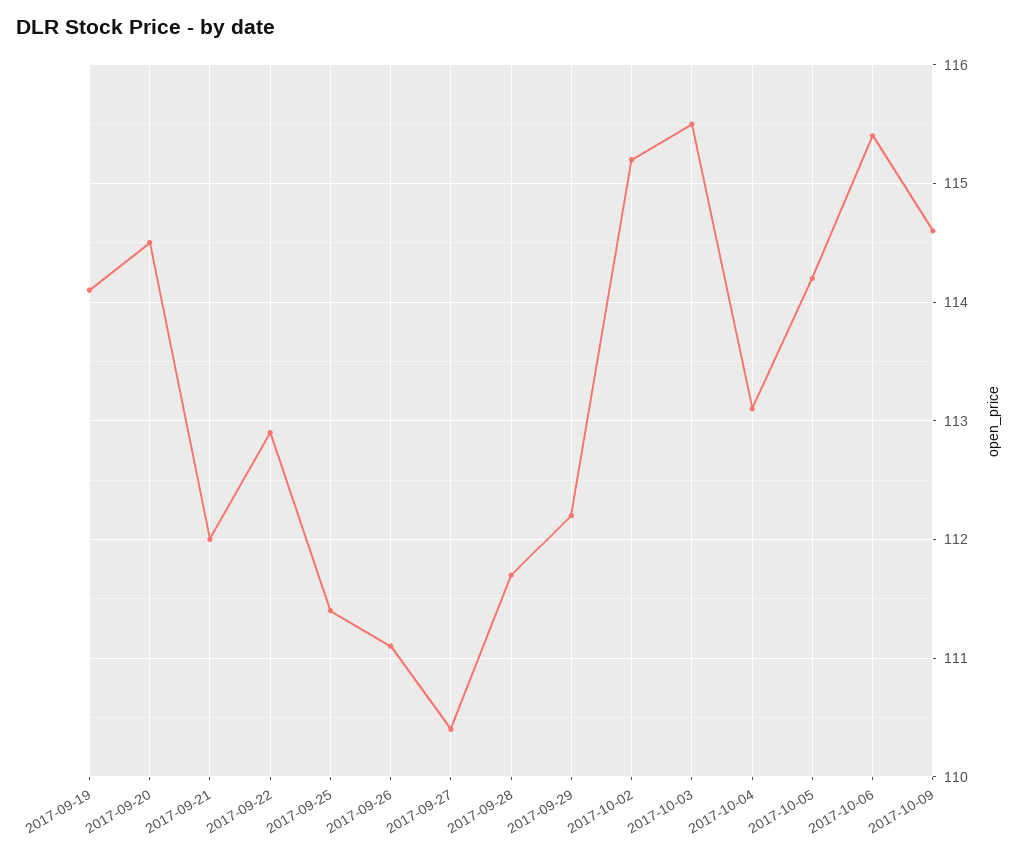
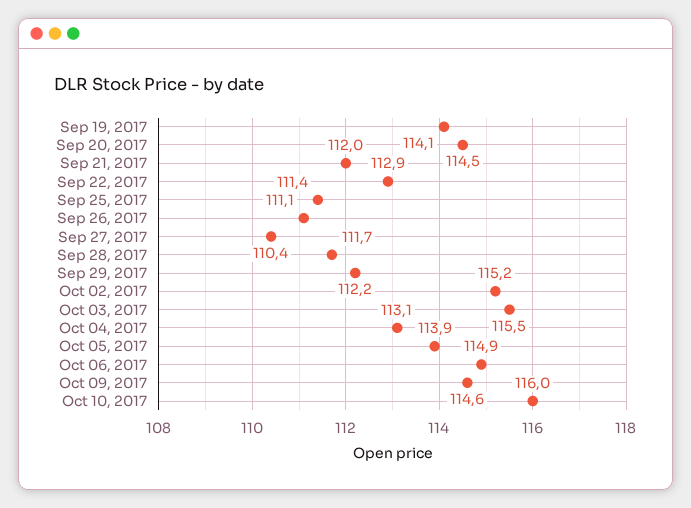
2017-10-05: 114.2 -> 113.9
2017-10-06: 115.4 -> 114.9
Oct 10, 2017: none -> 116

